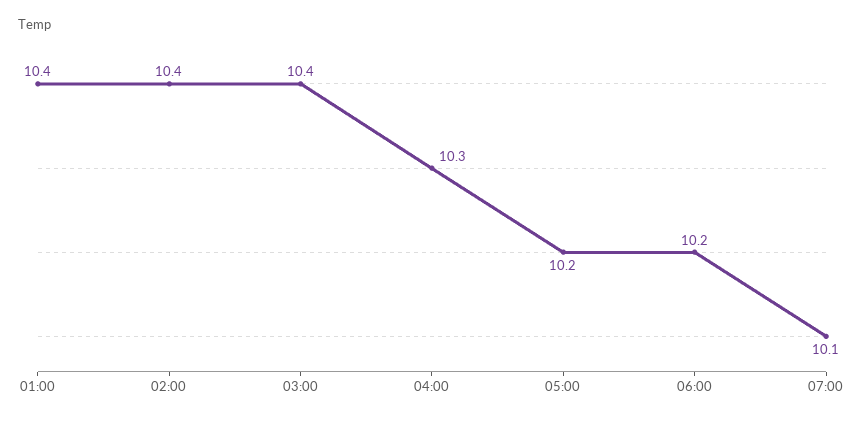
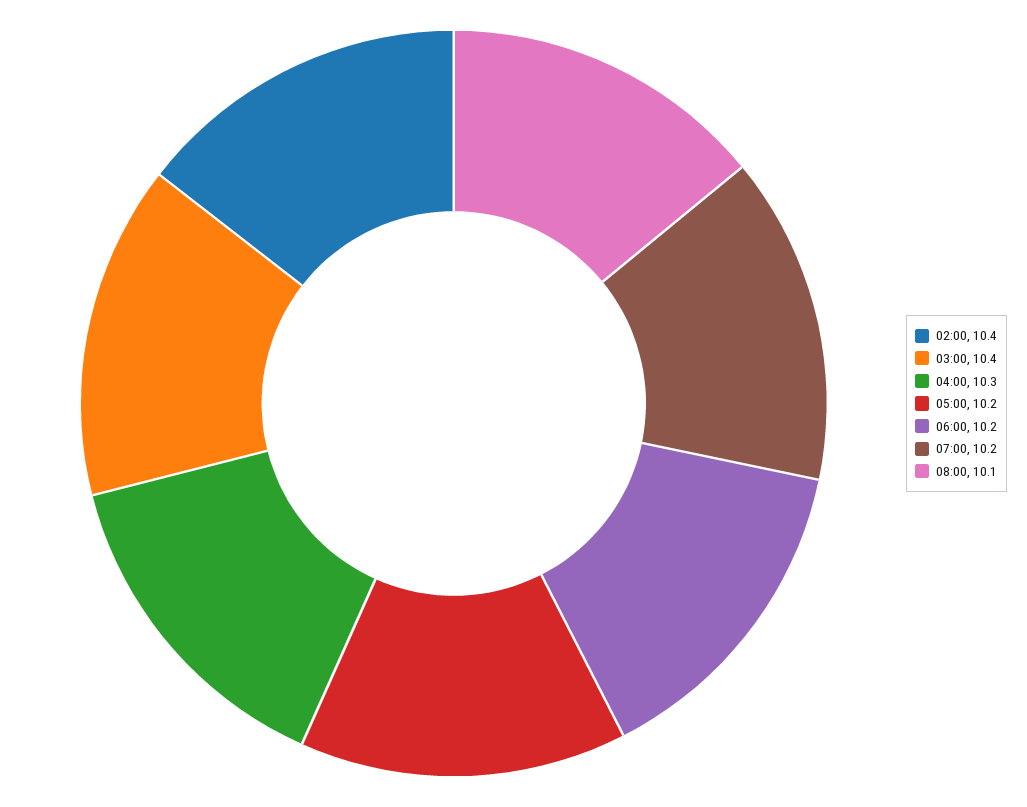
01:00: 10.4 -> none
07:00: 10.1 -> 10.2
08:00: none -> 10.1

